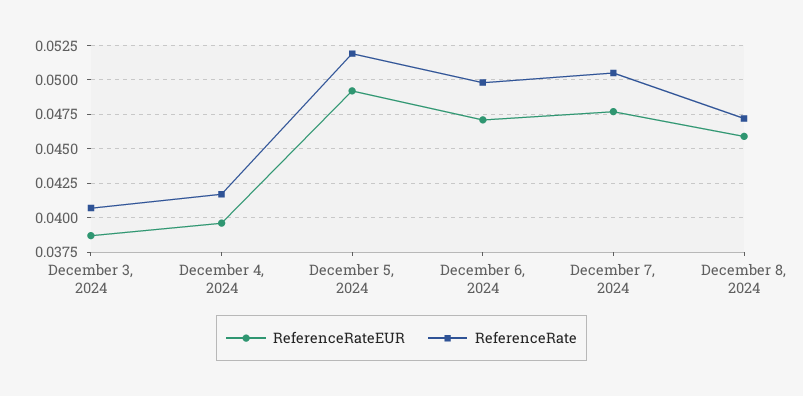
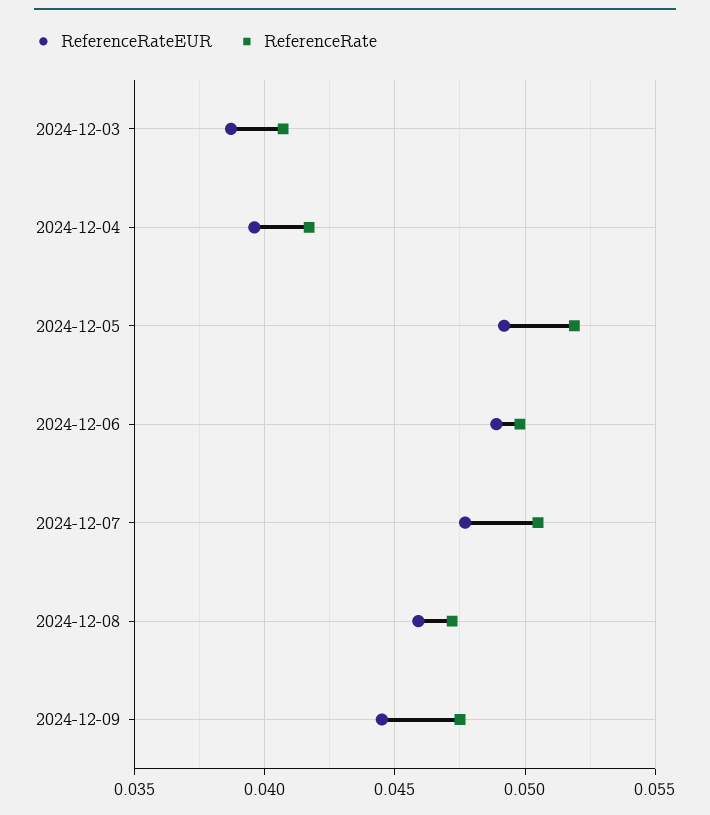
ReferenceRateEUR, December 6, 2024: 0.047 -> 0.049
ReferenceRateEUR, 2024-12-09: none -> 0.0445
ReferenceRate, 2024-12-09: none -> 0.0475

